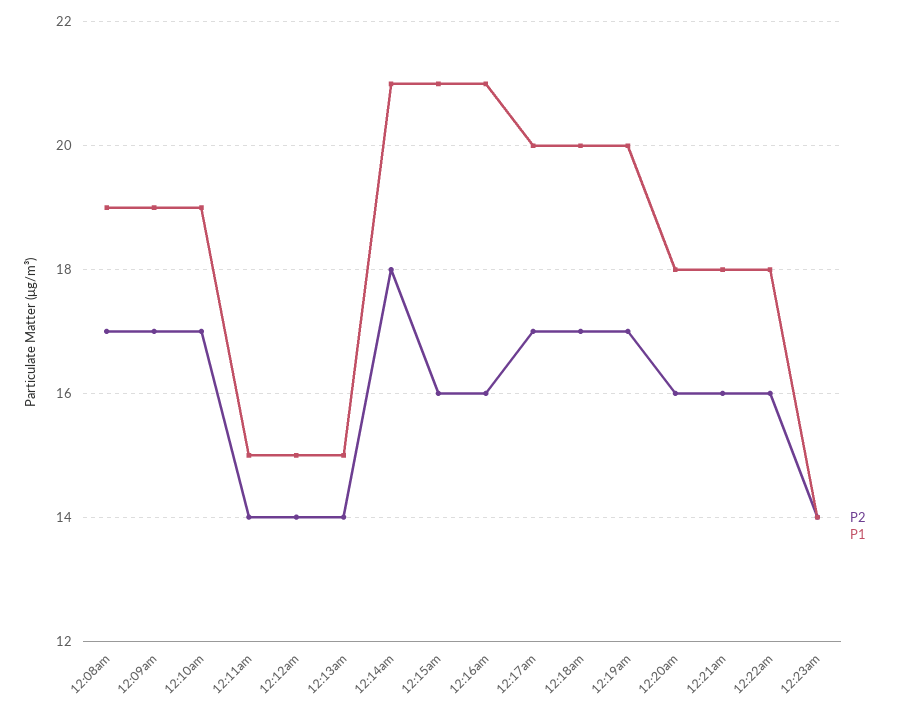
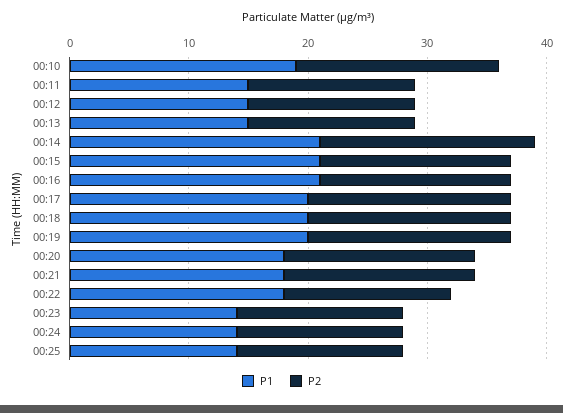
P2, 12:08am: 17 -> none
P1, 12:08am: 19 -> none
P2, 12:09am: 17 -> none
P1, 12:09am: 19 -> none
P2, 12:22am: 16 -> 14
P1, 00:24: none -> 14
P2, 00:24: none -> 14
P1, 00:25: none -> 14
P2, 00:25: none -> 14

